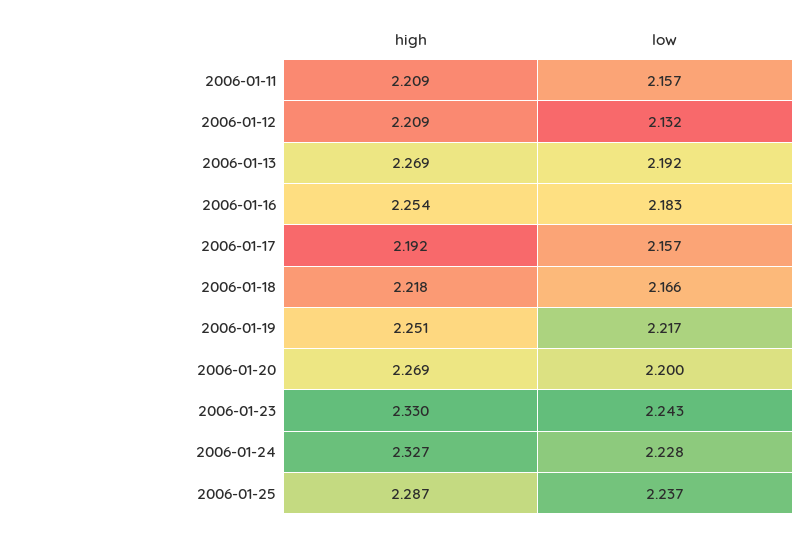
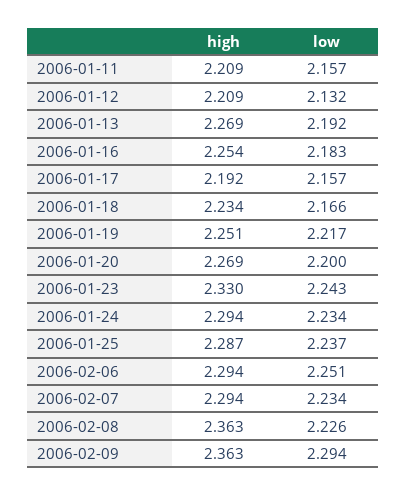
high, 2006-01-18: 2.218 -> 2.234
high, 2006-01-24: 2.327 -> 2.294
low, 2006-01-24: 2.228 -> 2.234
high, 2006-02-06: none -> 2.294
low, 2006-02-06: none -> 2.251
high, 2006-02-07: none -> 2.294
low, 2006-02-07: none -> 2.234
high, 2006-02-08: none -> 2.363
low, 2006-02-08: none -> 2.226
high, 2006-02-09: none -> 2.363
low, 2006-02-09: none -> 2.294

